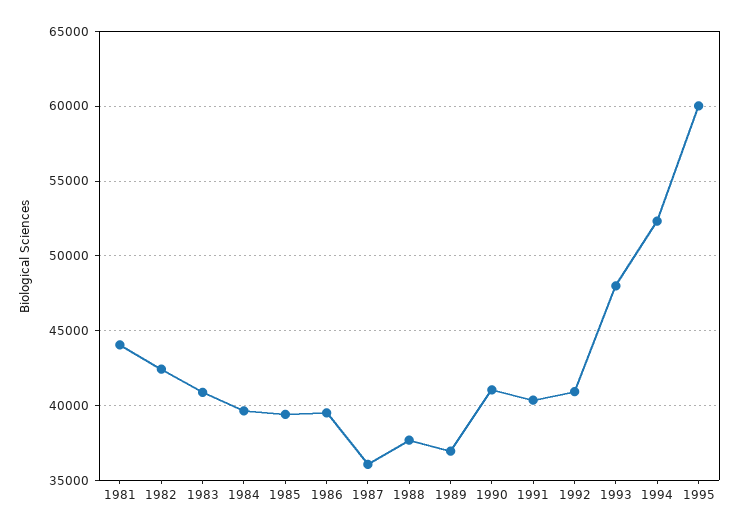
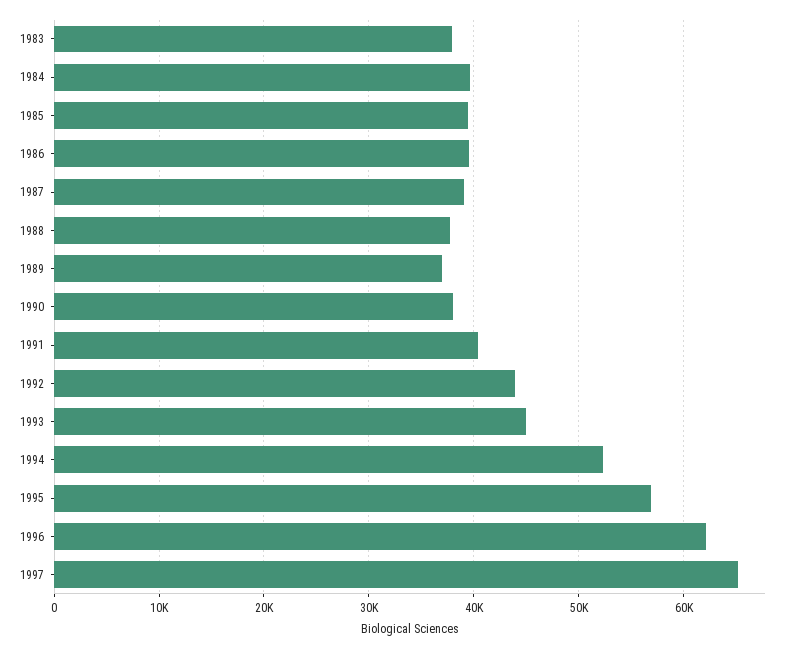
1981: 44000 -> none
1982: 42500 -> none
1983: 41000 -> 38000
1987: 36000 -> 39000
1990: 41000 -> 38000
1992: 41000 -> 44000
1993: 48000 -> 45000
1995: 60000 -> 57000
1996: none -> 62000
1997: none -> 65000

